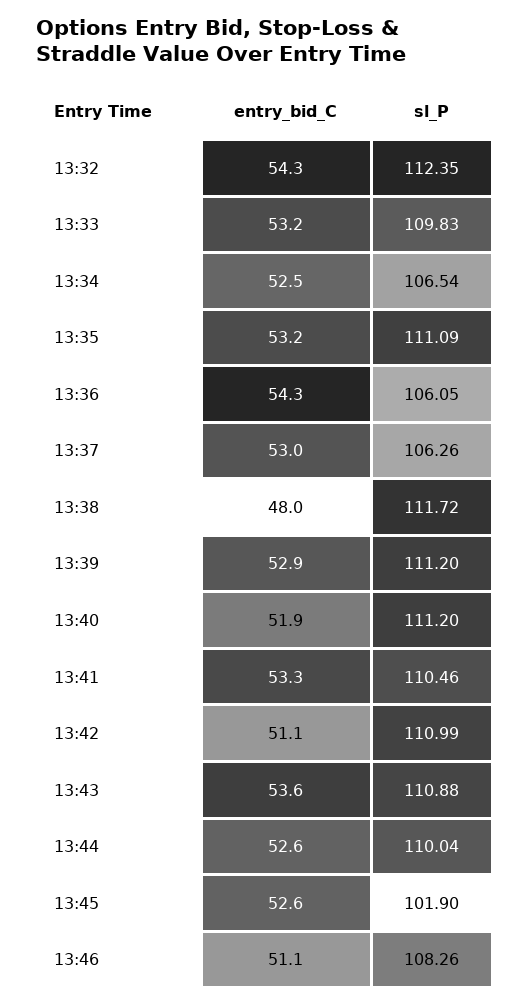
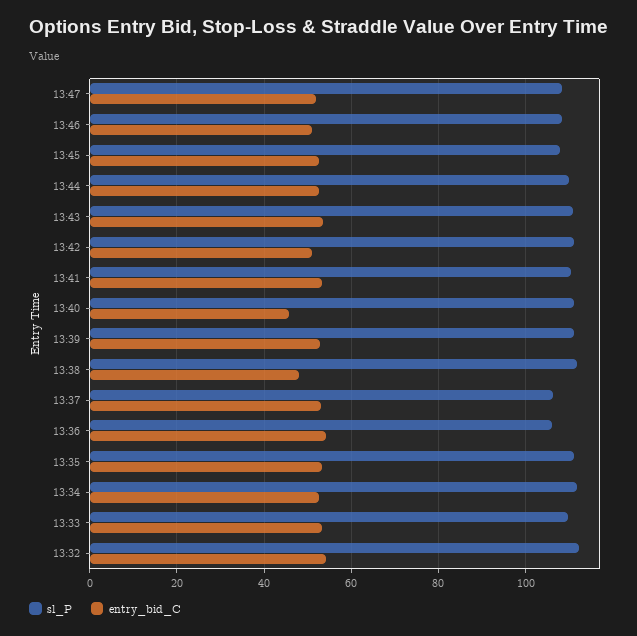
sl_P, 13:34: 106.54 -> 112
entry_bid_C, 13:40: 51.9 -> 46
sl_P, 13:45: 101.9 -> 108
sl_P, 13:47: none -> 108
entry_bid_C, 13:47: none -> 52

